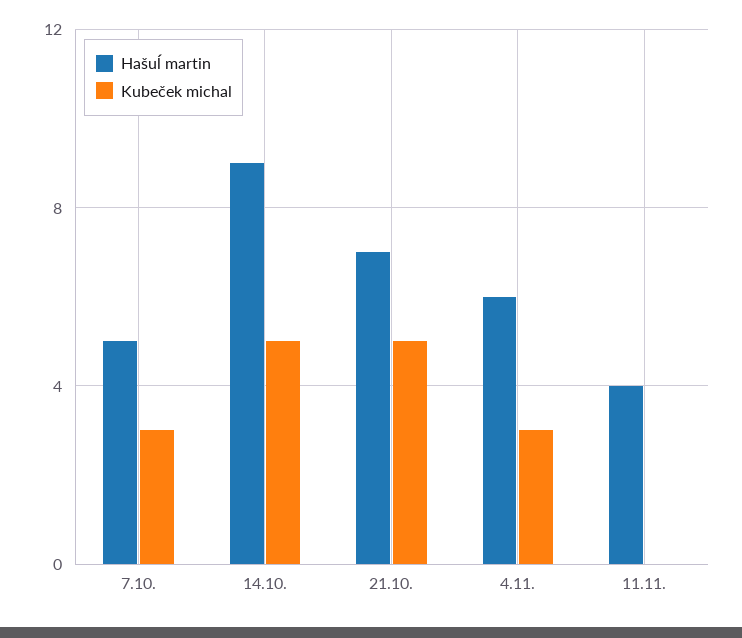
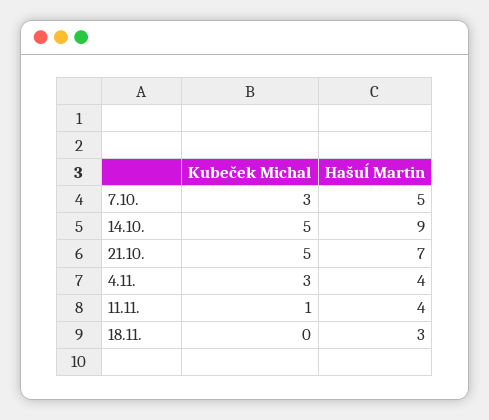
Hašuĺ martin, 4.11.: 6 -> 4
Kubeček michal, 11.11.: 0 -> 1
Kubeček michal, 18.11.: none -> 0
Hašuĺ martin, 18.11.: none -> 3

